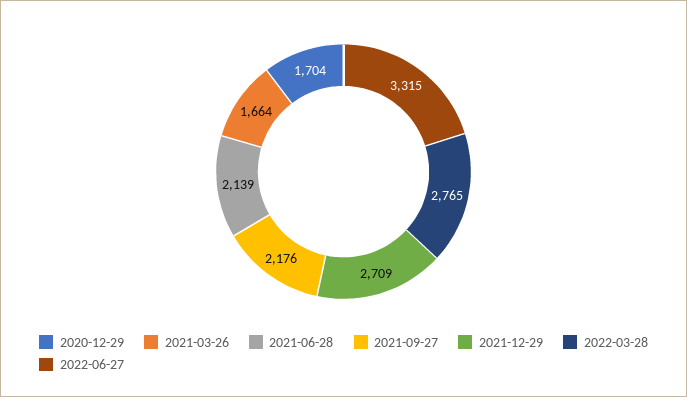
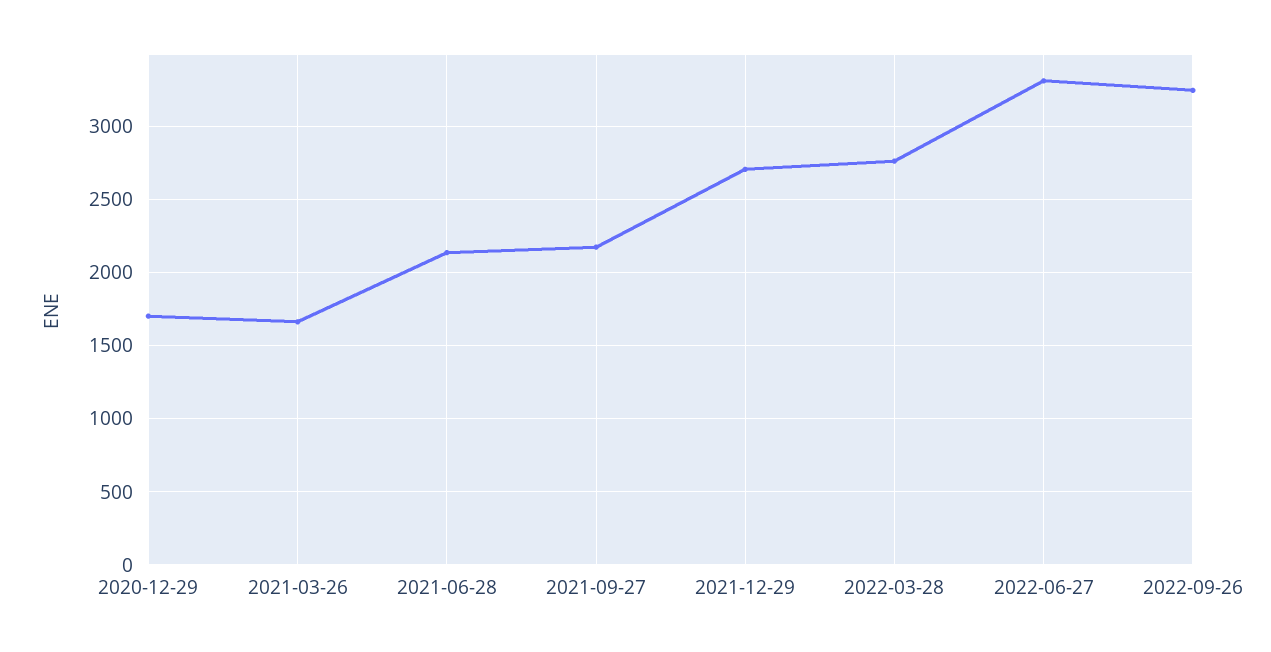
2022-09-26: none -> 3250

